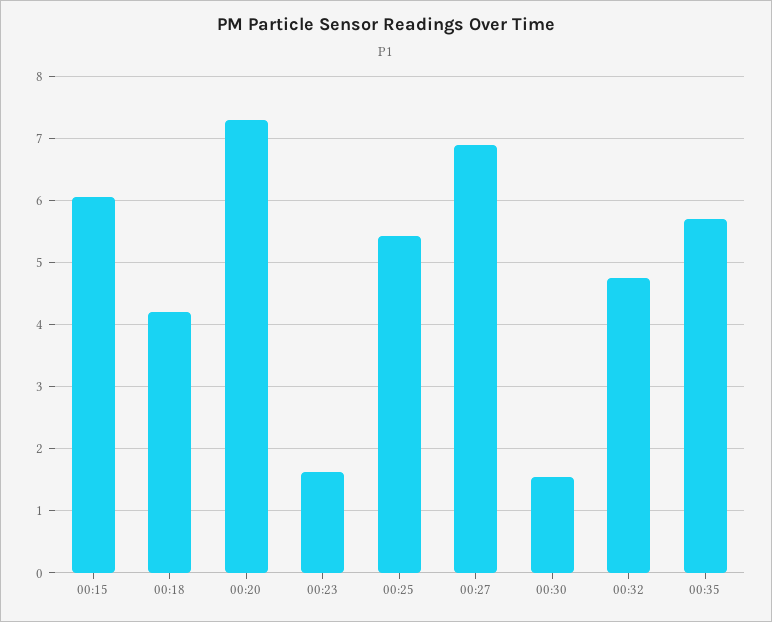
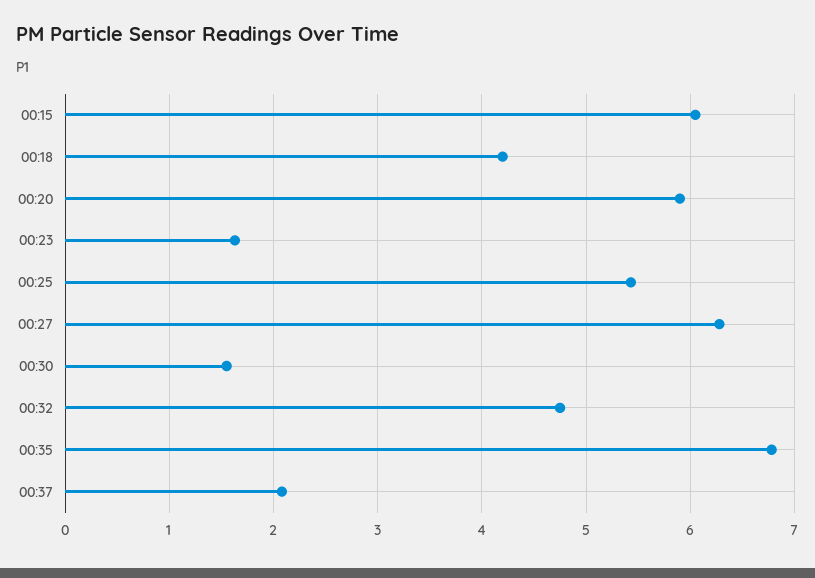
00:20: 7.3 -> 5.9
00:27: 6.9 -> 6.3
00:35: 5.7 -> 6.8
00:37: none -> 2.1

